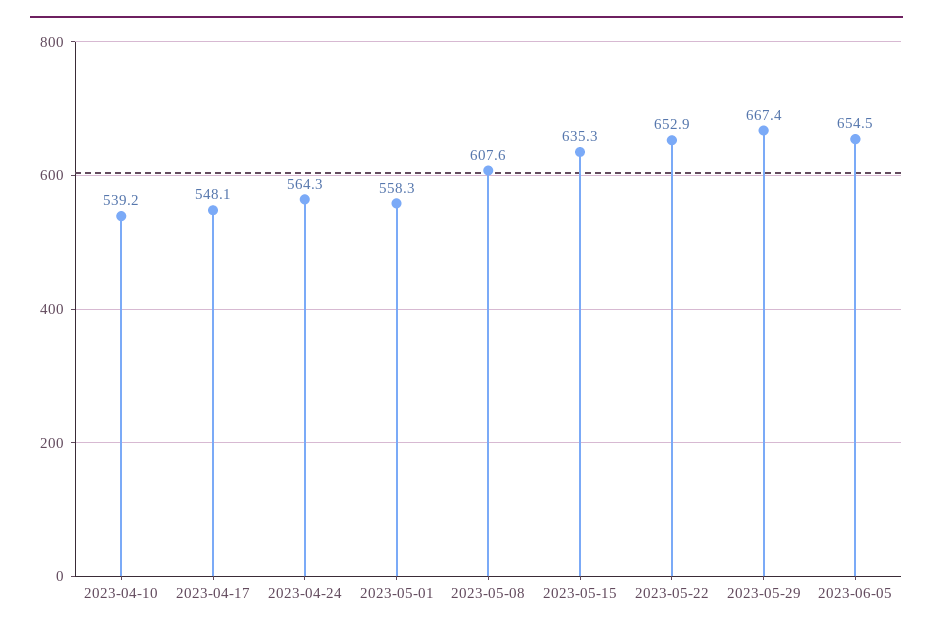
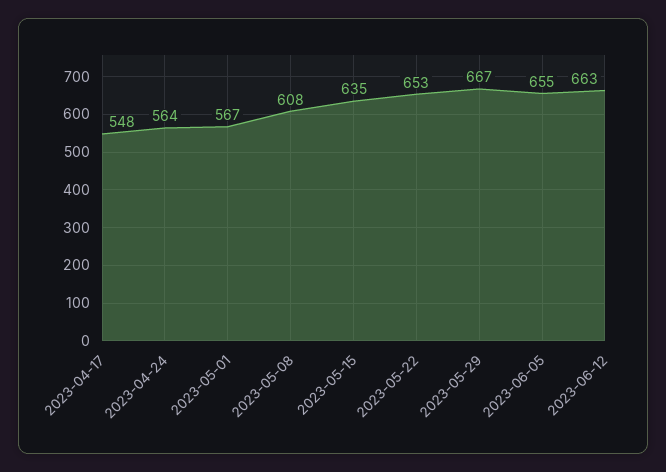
2023-04-10: 539.2 -> none
2023-05-01: 558.3 -> 567
2023-06-12: none -> 663

